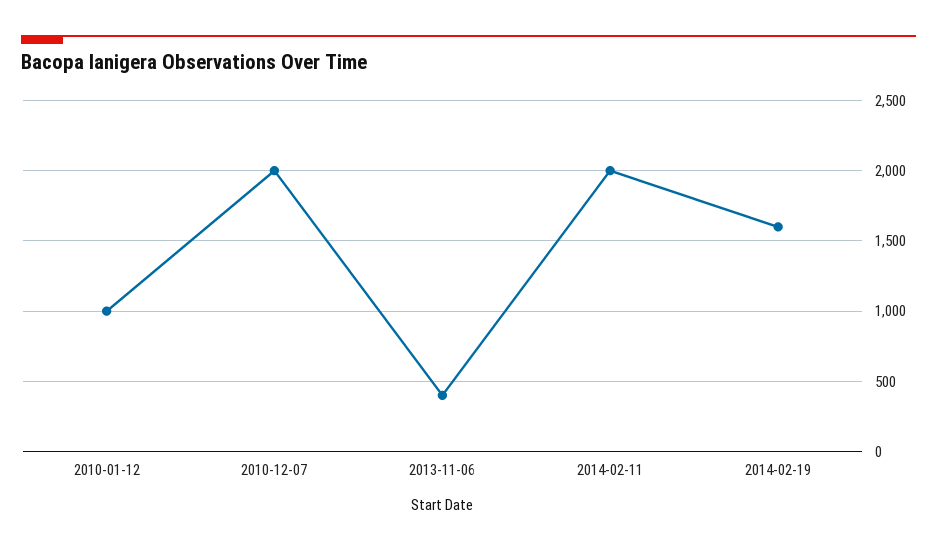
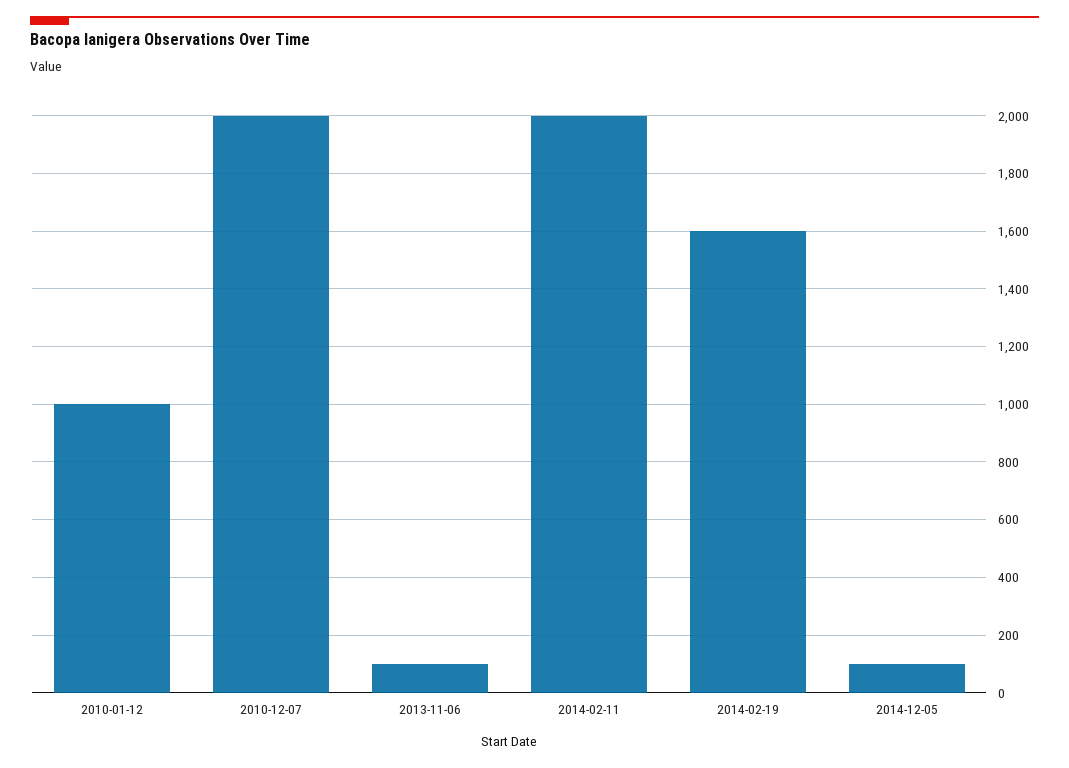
2013-11-06: 400 -> 100
2014-12-05: none -> 100

